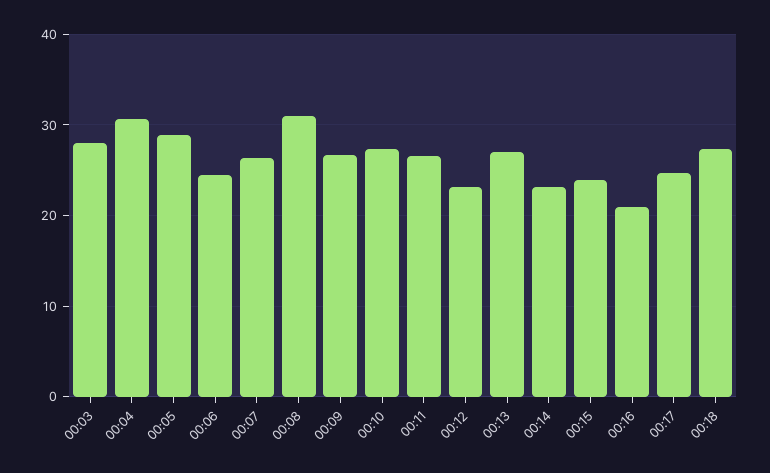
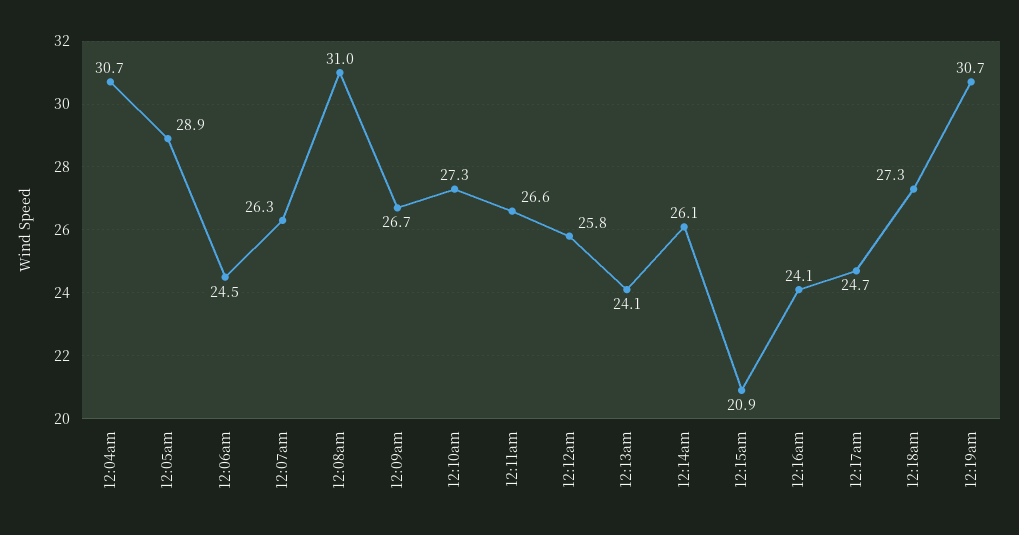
00:03: 28 -> none
00:12: 23 -> 25.8
00:13: 27 -> 24.1
00:14: 23 -> 26.1
00:15: 24 -> 20.9
00:16: 21 -> 24.1
12:19am: none -> 30.7

